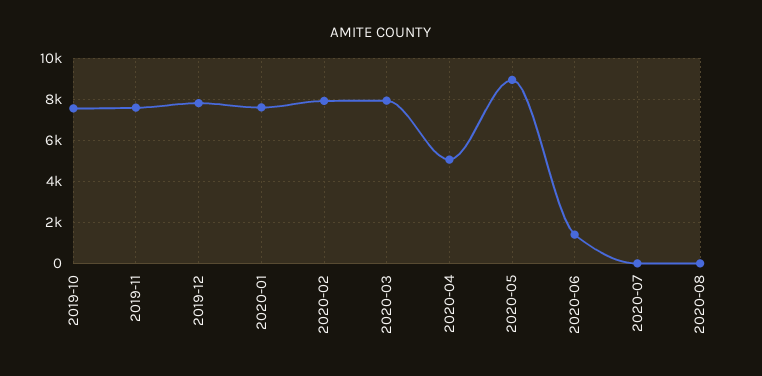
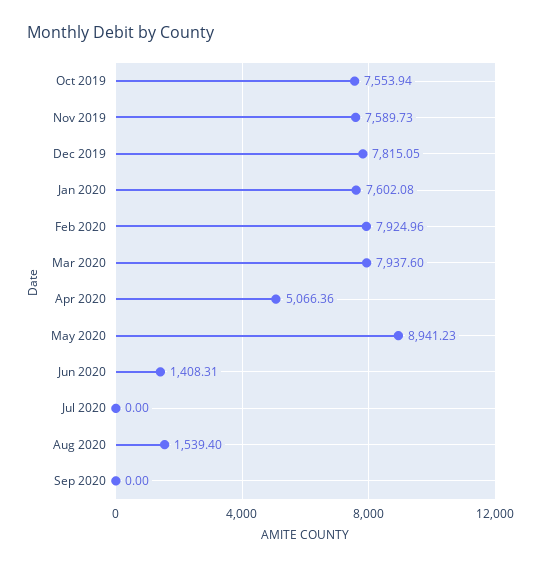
2020-08: 0 -> 1539.4
Sep 2020: none -> 0

